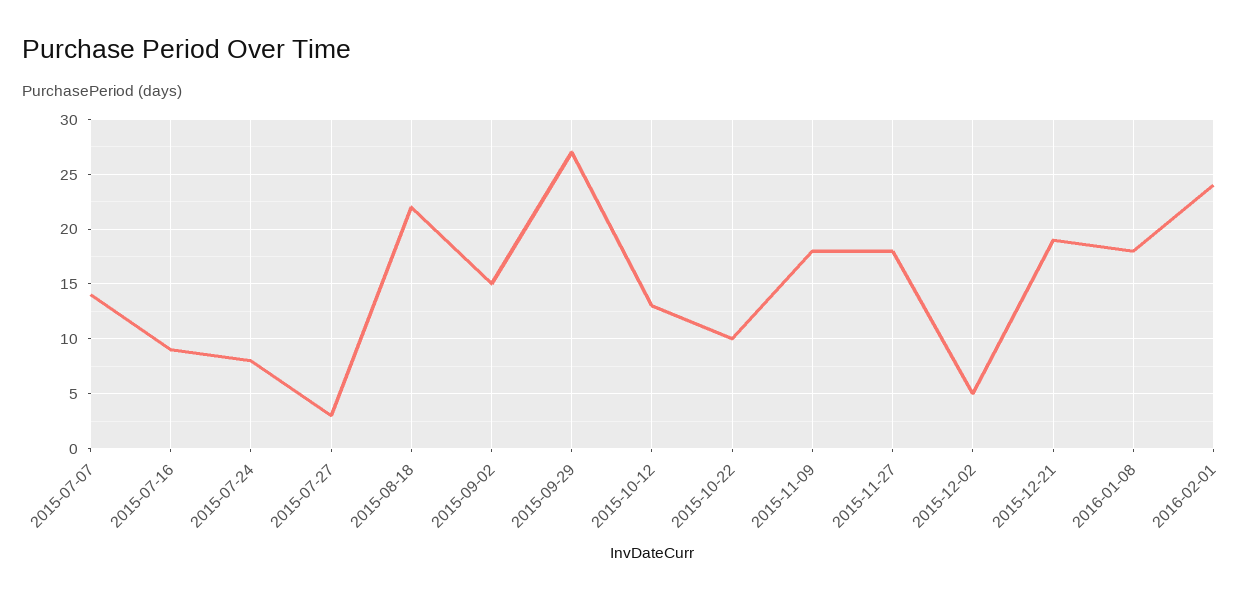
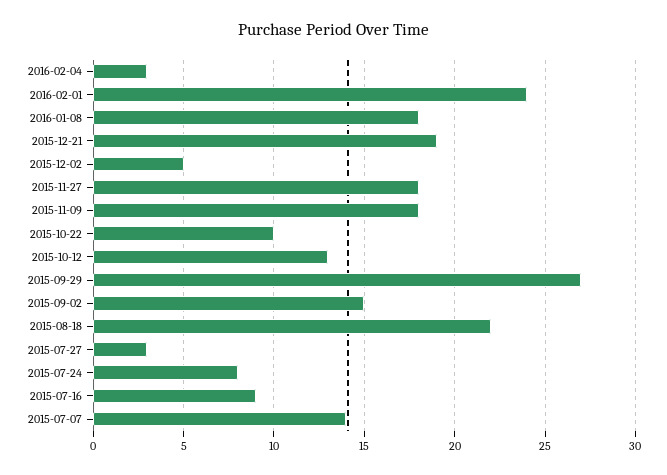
2016-02-04: none -> 3

